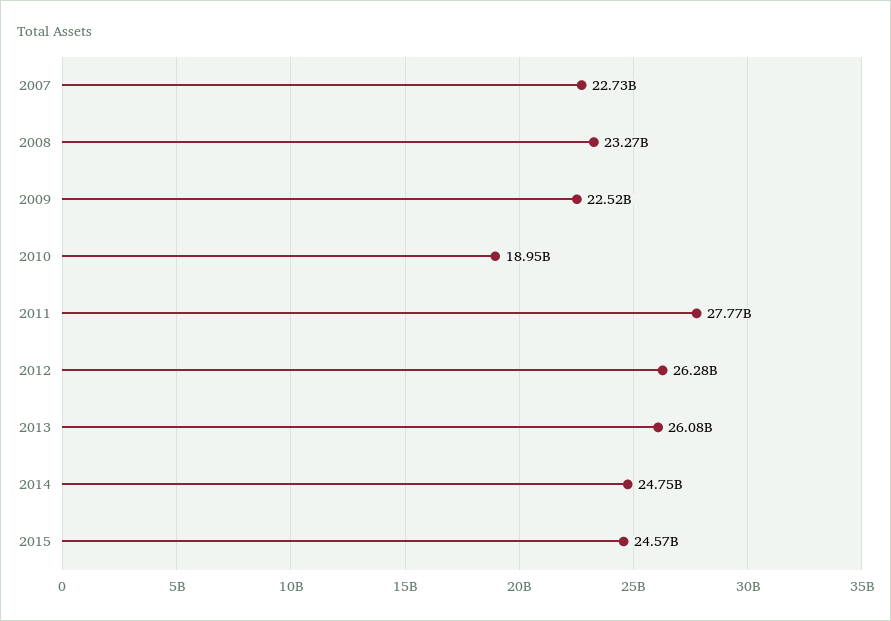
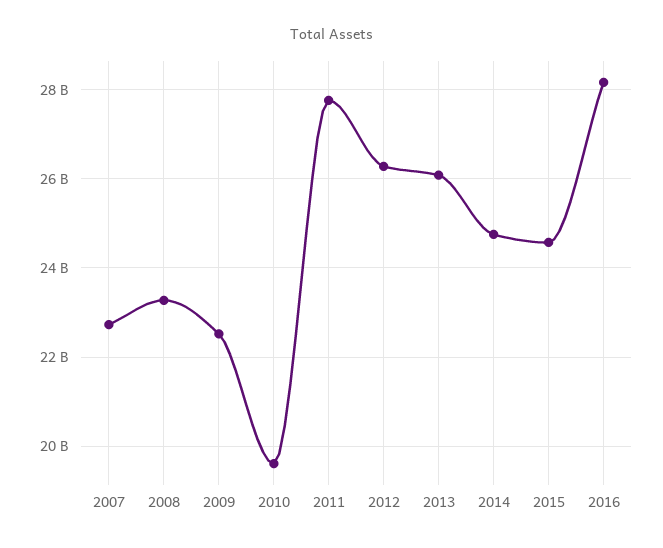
2010: 18950000000 -> 19600000000
2016: none -> 28200000000

